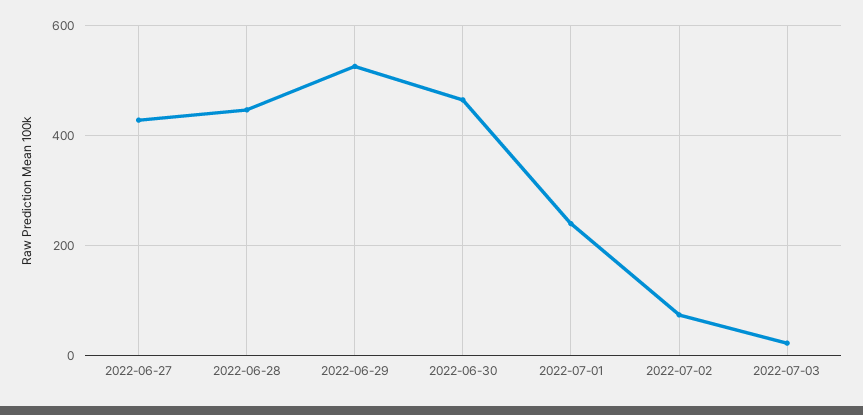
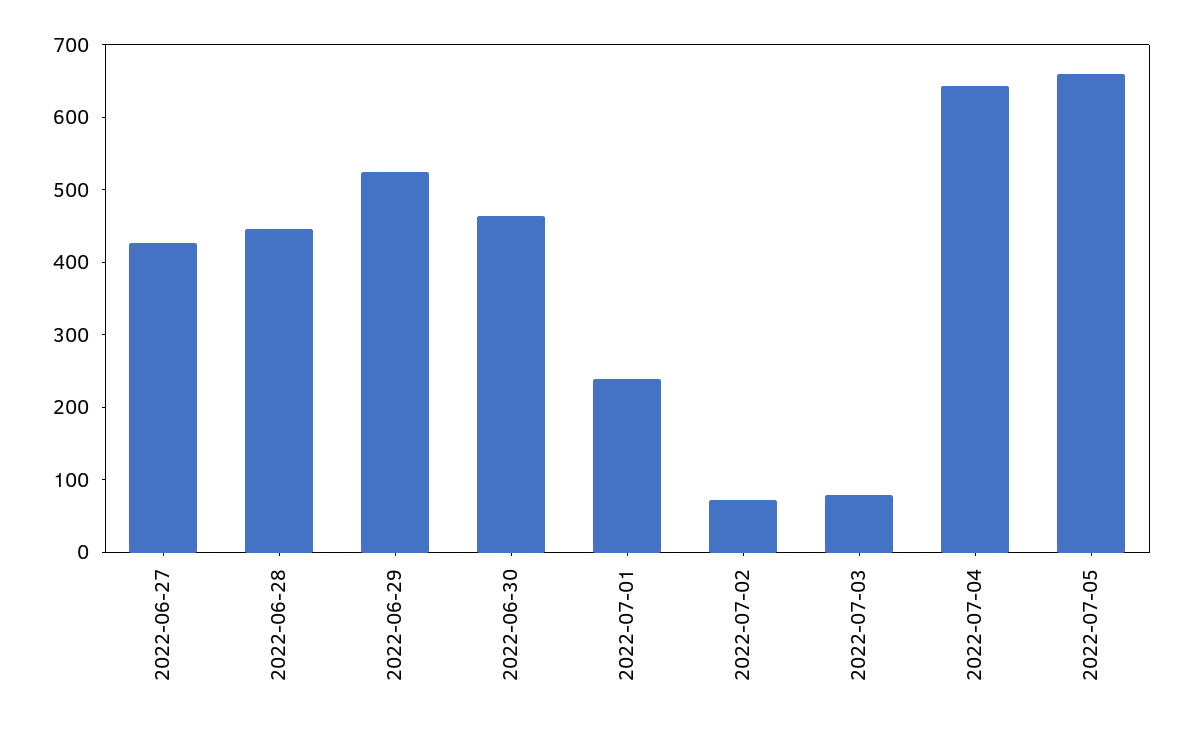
2022-07-03: 20 -> 80
2022-07-04: none -> 640
2022-07-05: none -> 660

